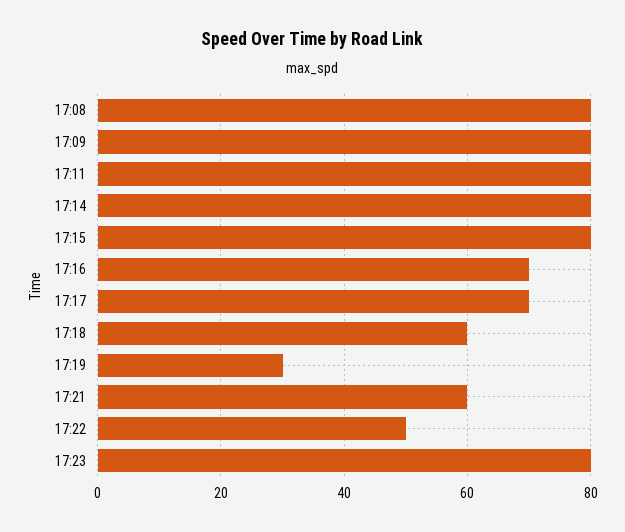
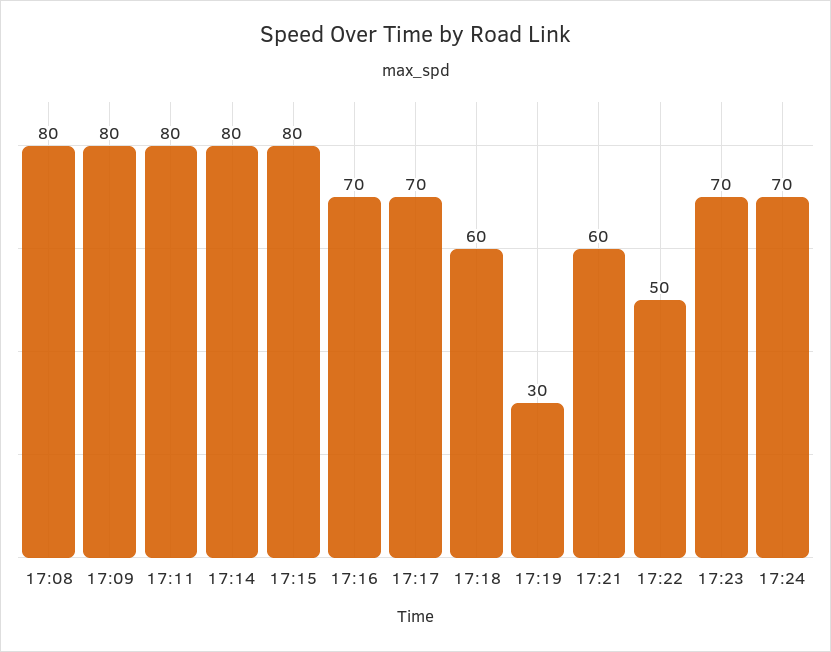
17:23: 80 -> 70
17:24: none -> 70

